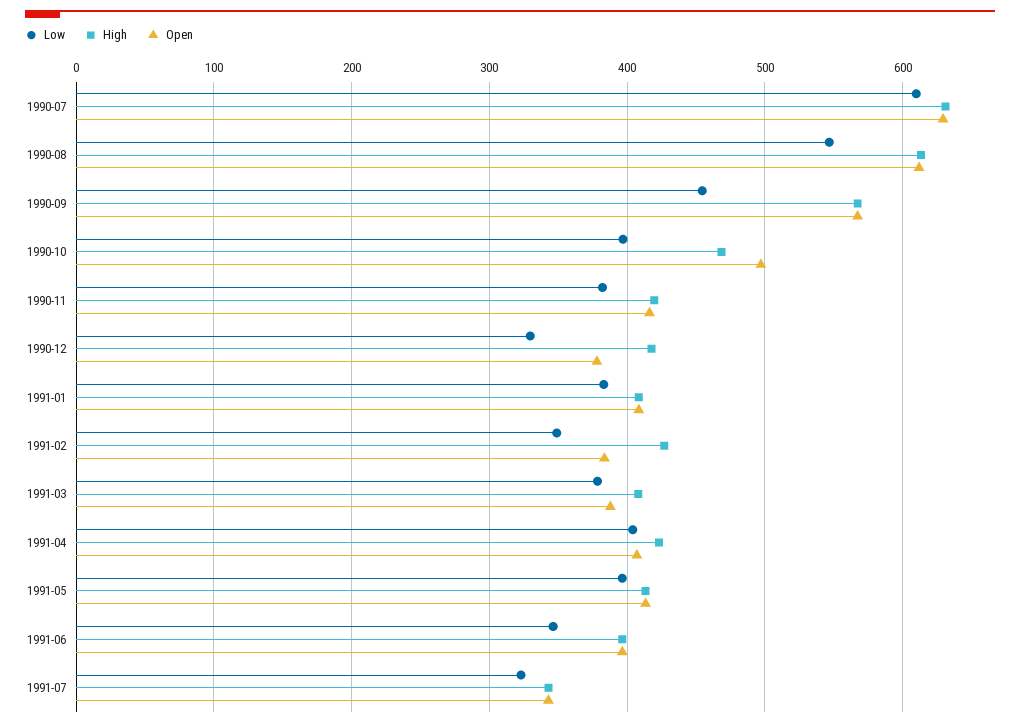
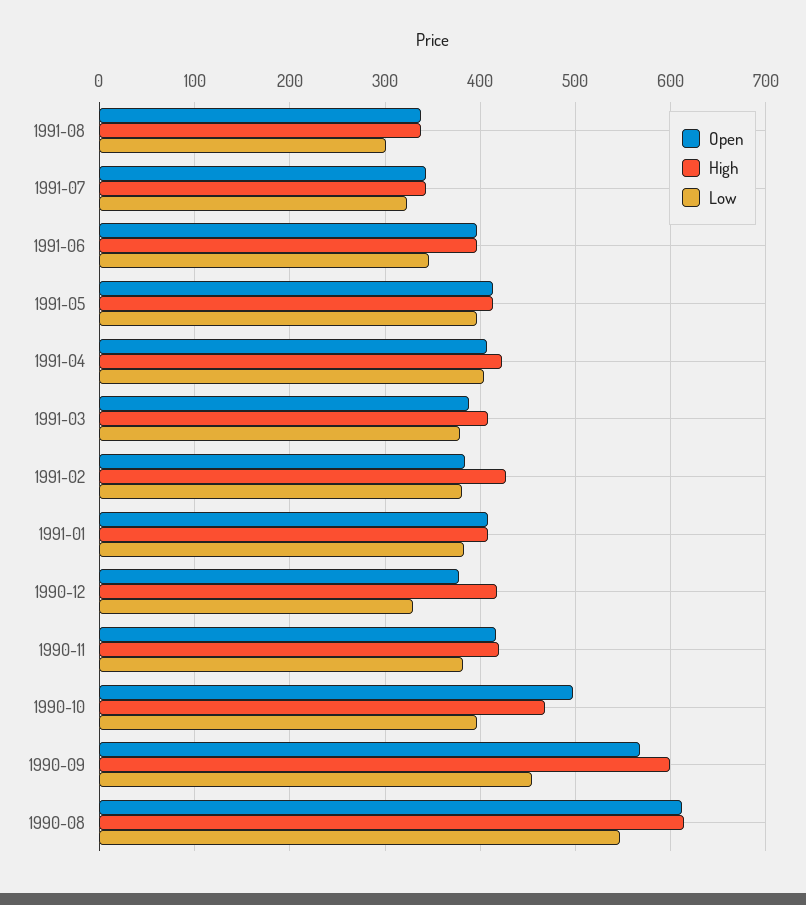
Low, 1990-07: 610 -> none
High, 1990-07: 630 -> none
Open, 1990-07: 630 -> none
High, 1990-09: 570 -> 600
Low, 1991-02: 350 -> 380
Open, 1991-08: none -> 340
High, 1991-08: none -> 340
Low, 1991-08: none -> 300

